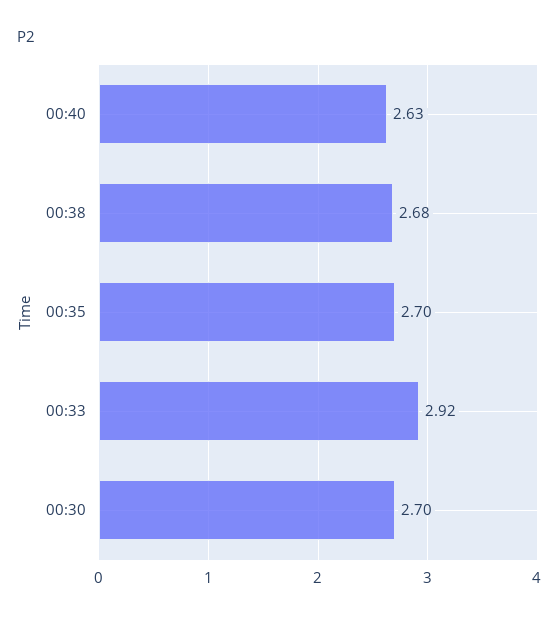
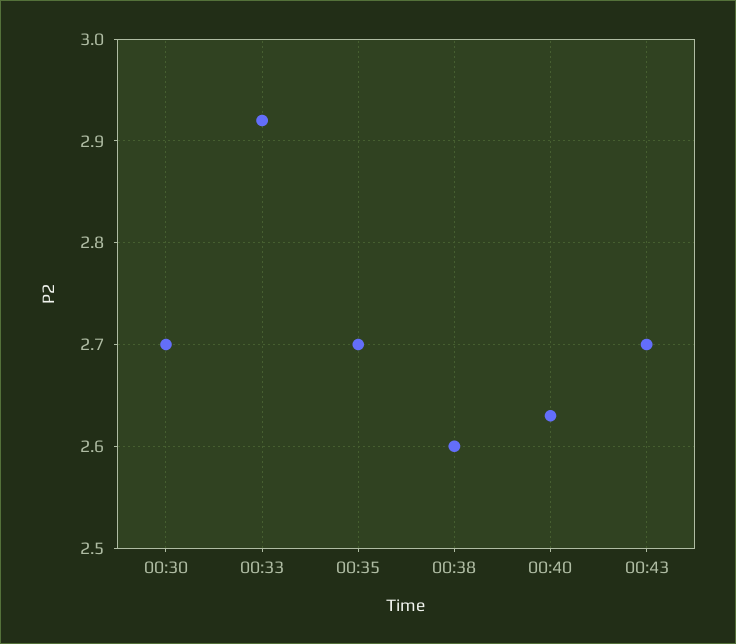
00:38: 2.68 -> 2.6
00:43: none -> 2.7

